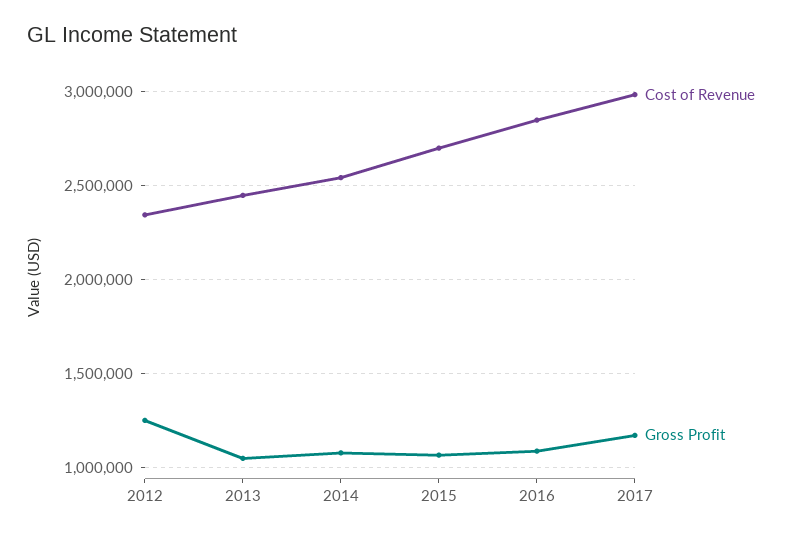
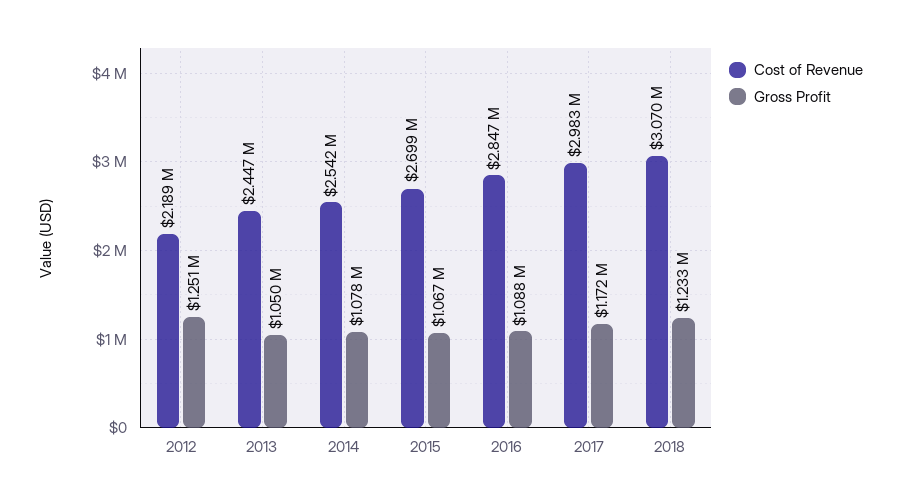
Cost of Revenue, 2012: 2350000 -> 2189000
Cost of Revenue, 2018: none -> 3070000
Gross Profit, 2018: none -> 1233000

